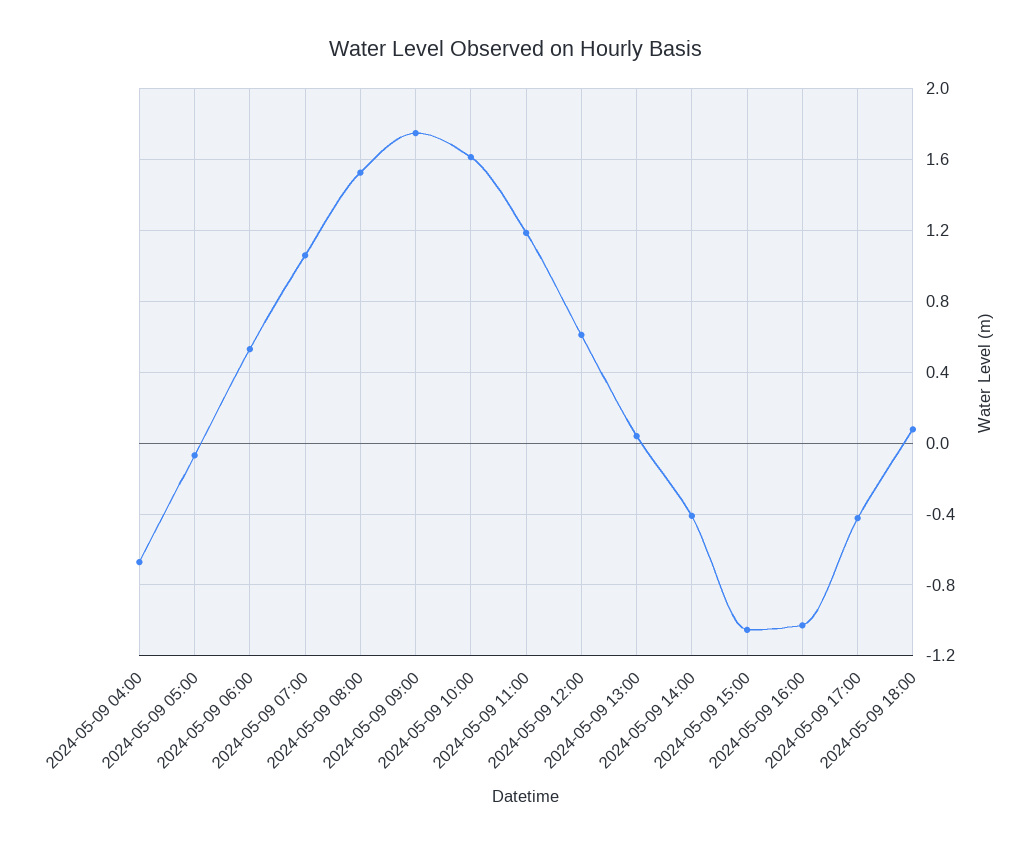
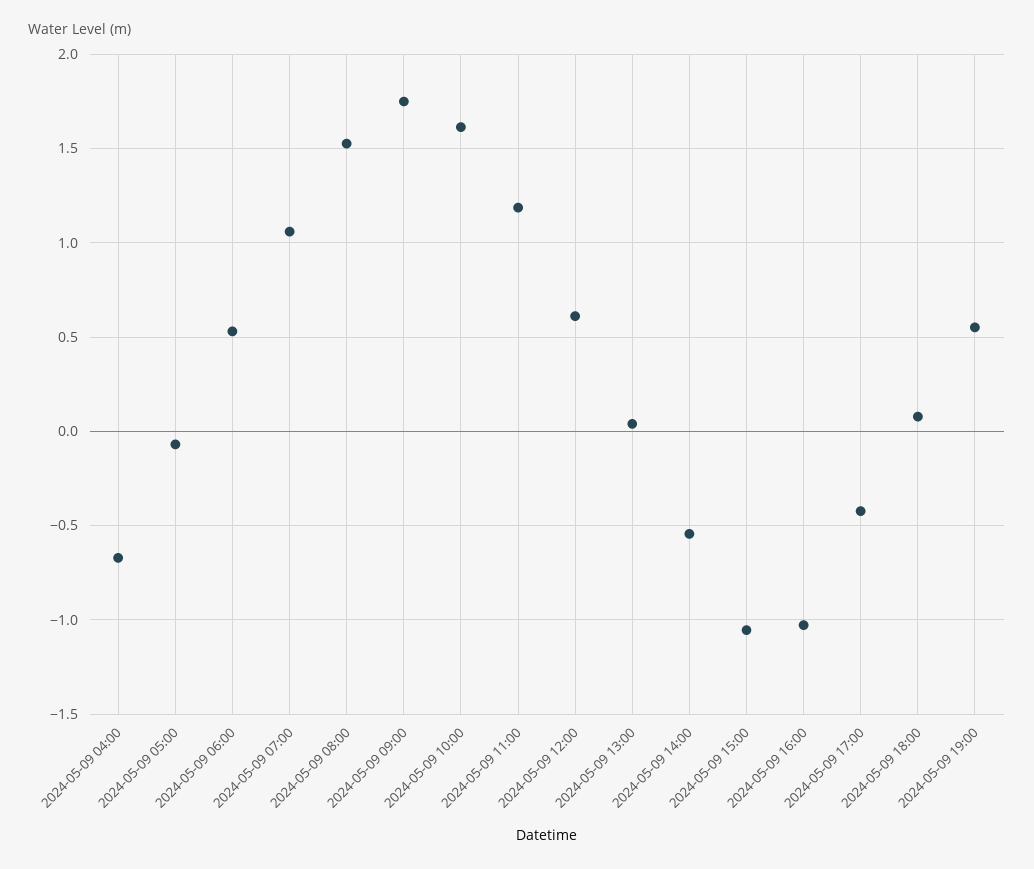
2024-05-09 14:00: -0.4 -> -0.55
2024-05-09 19:00: none -> 0.55

